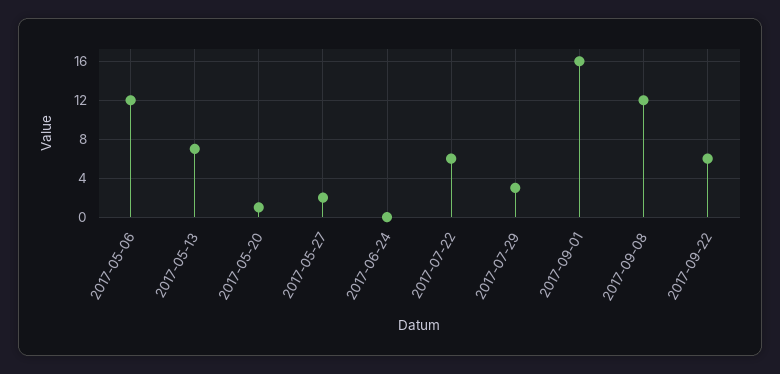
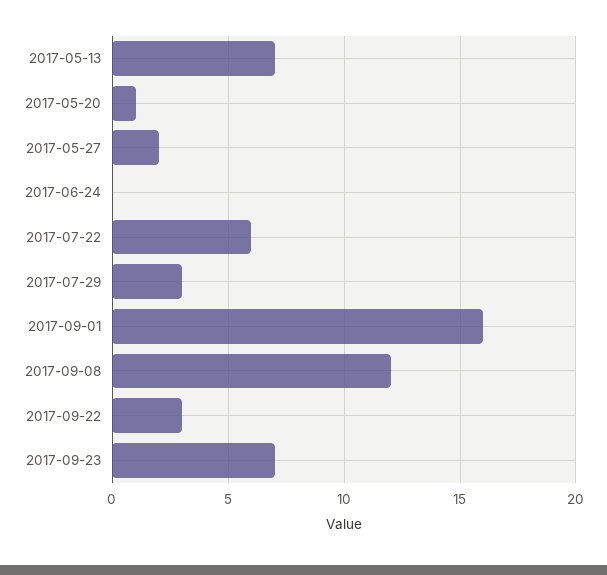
2017-05-06: 12 -> none
2017-09-22: 6 -> 3
2017-09-23: none -> 7

